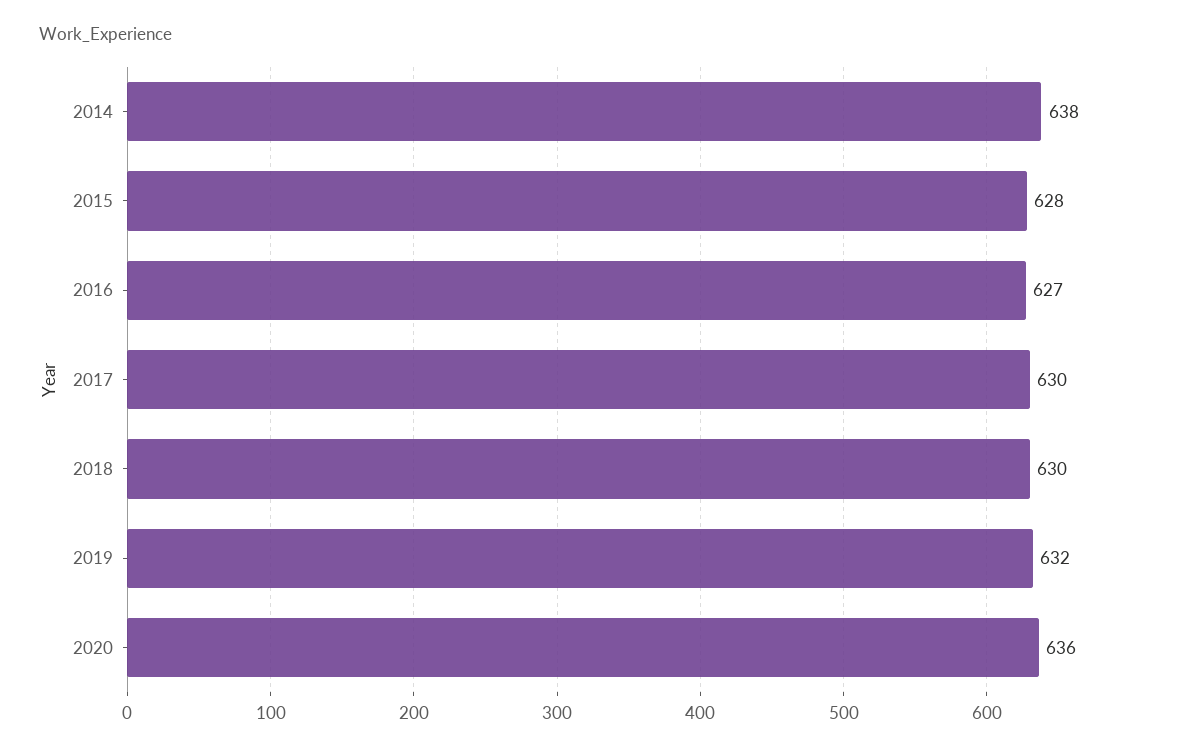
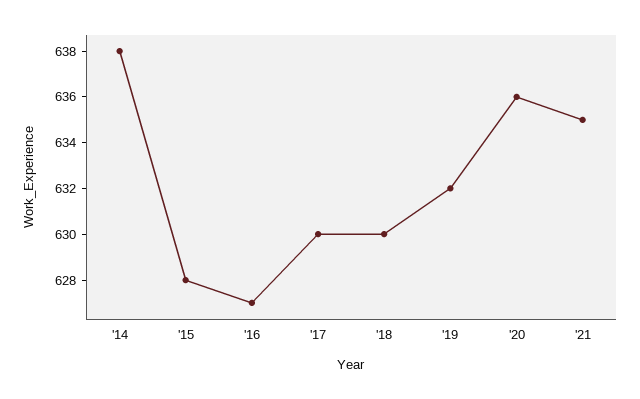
'21: none -> 635

